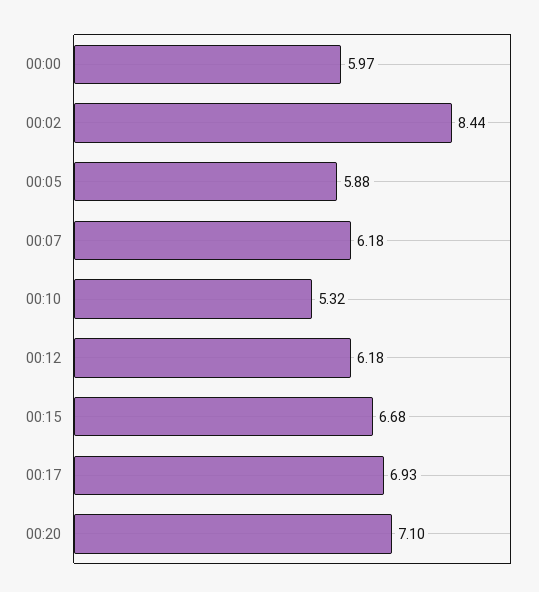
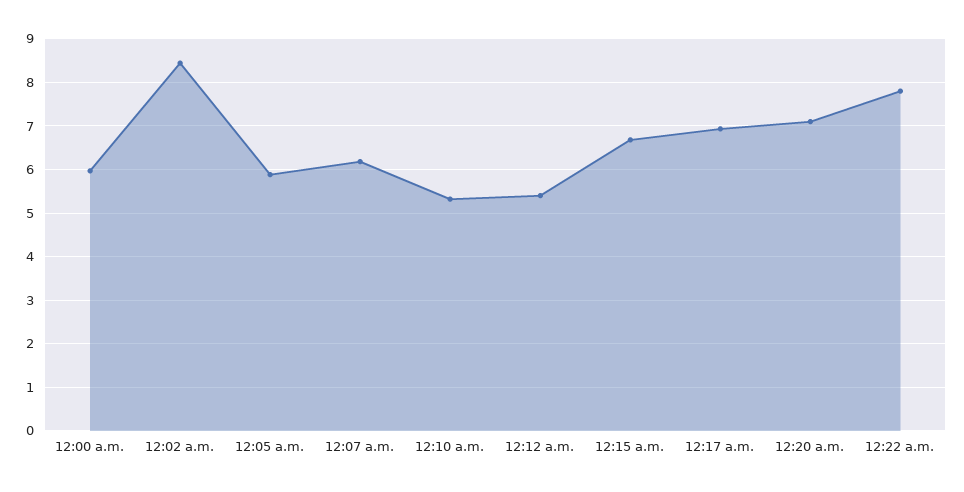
00:12: 6.18 -> 5.4
12:22 a.m.: none -> 7.8

